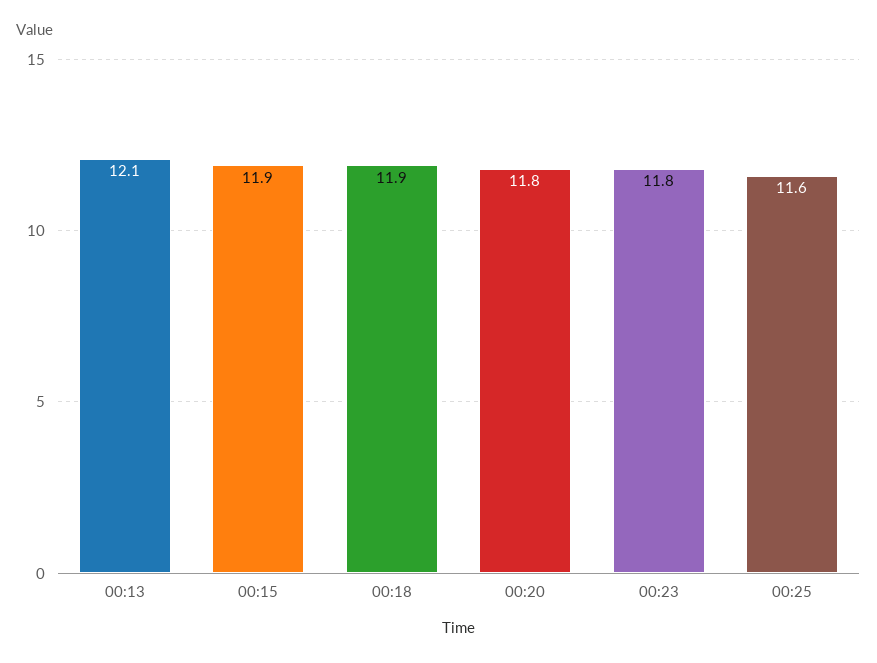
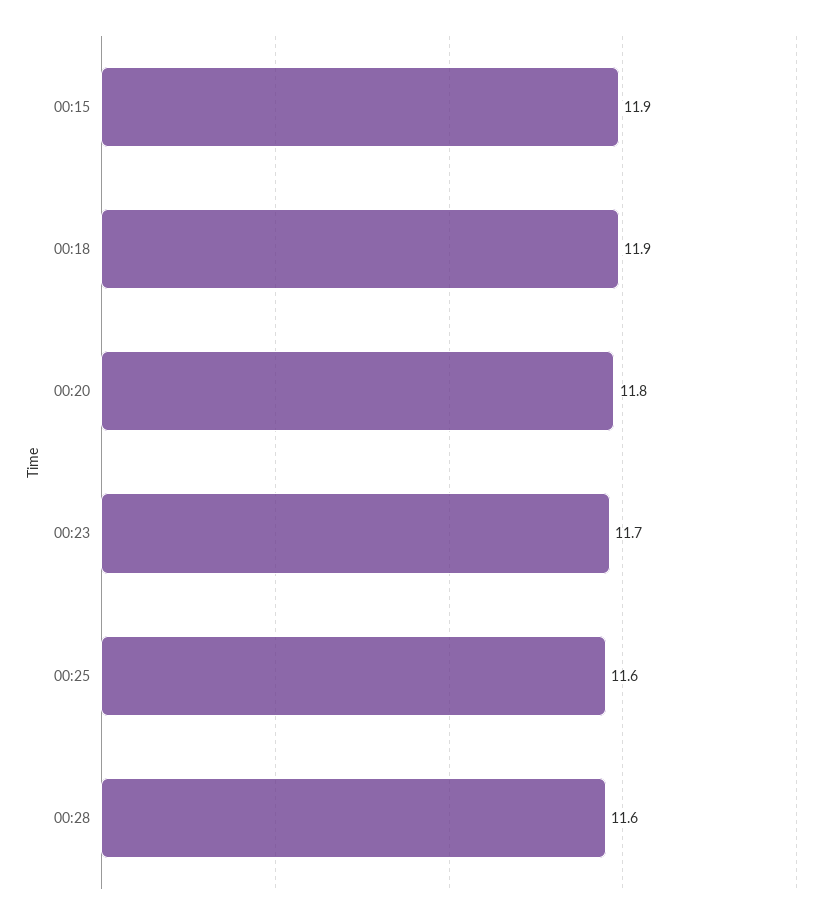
00:13: 12.1 -> none
00:23: 11.8 -> 11.7
00:28: none -> 11.6

